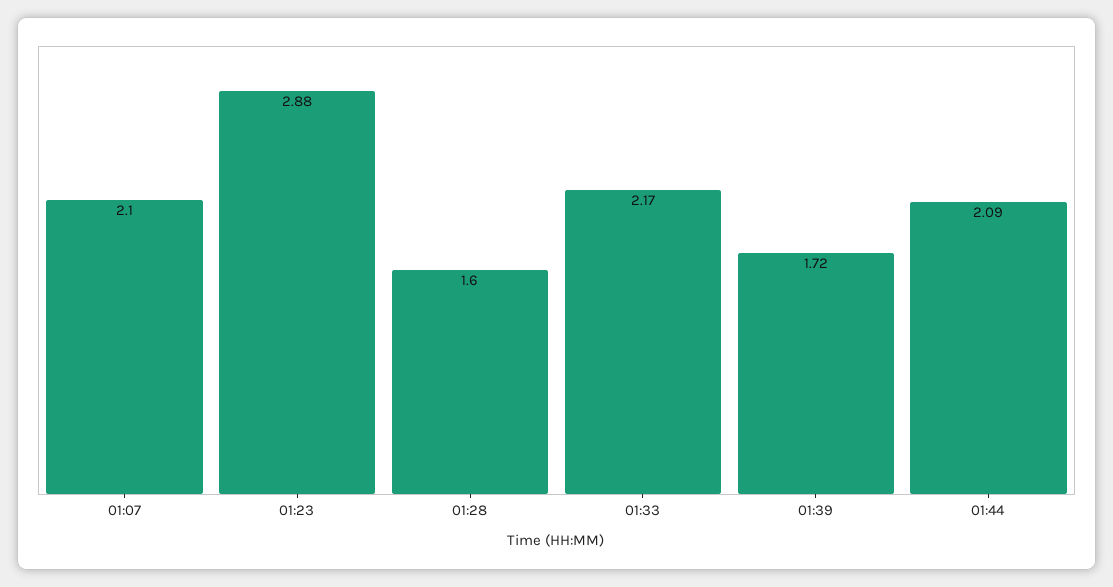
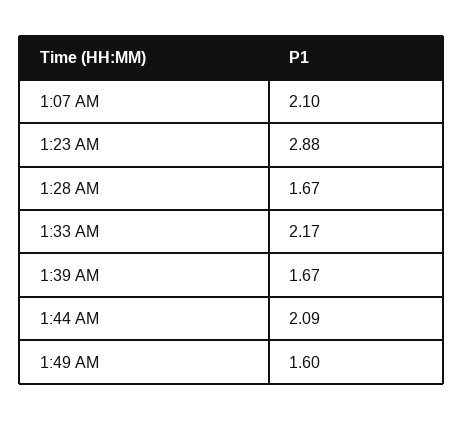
01:28: 1.6 -> 1.67
01:39: 1.72 -> 1.67
1:49 AM: none -> 1.6

